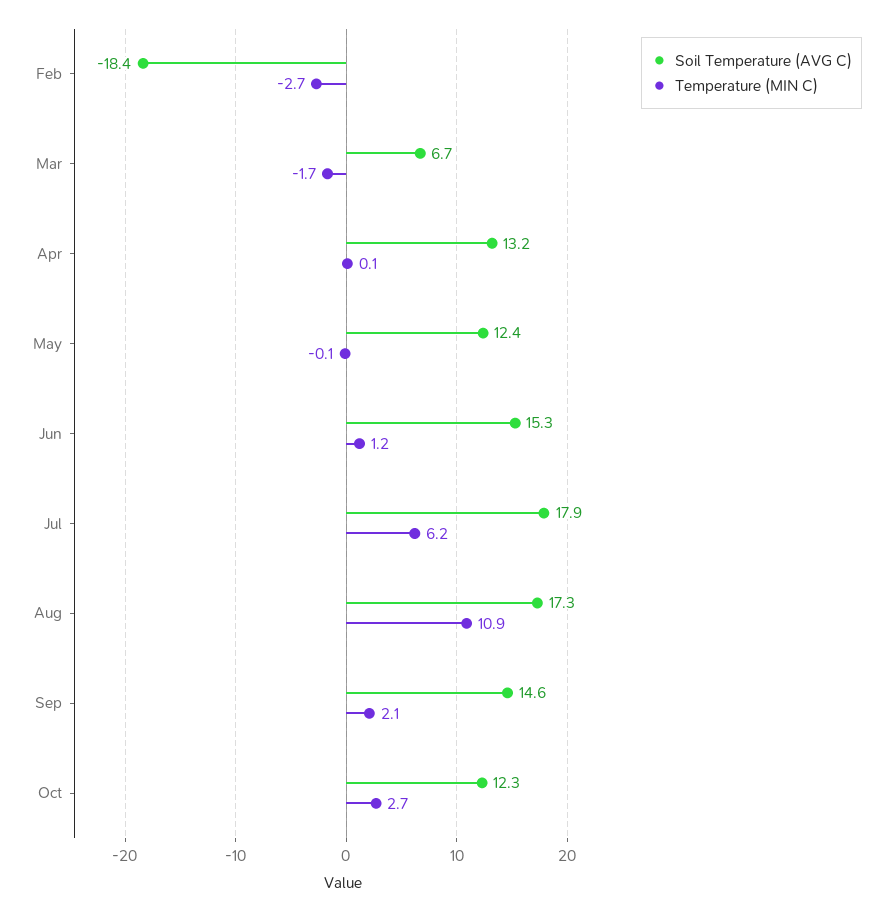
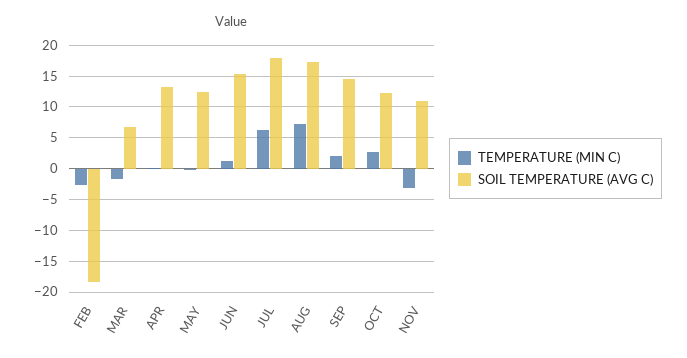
Temperature (MIN C), Aug: 10.9 -> 7
Temperature (MIN C), NOV: none -> -3
Soil Temperature (AVG C), NOV: none -> 11

